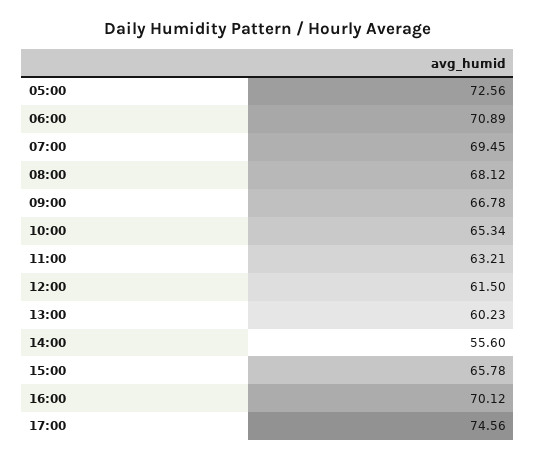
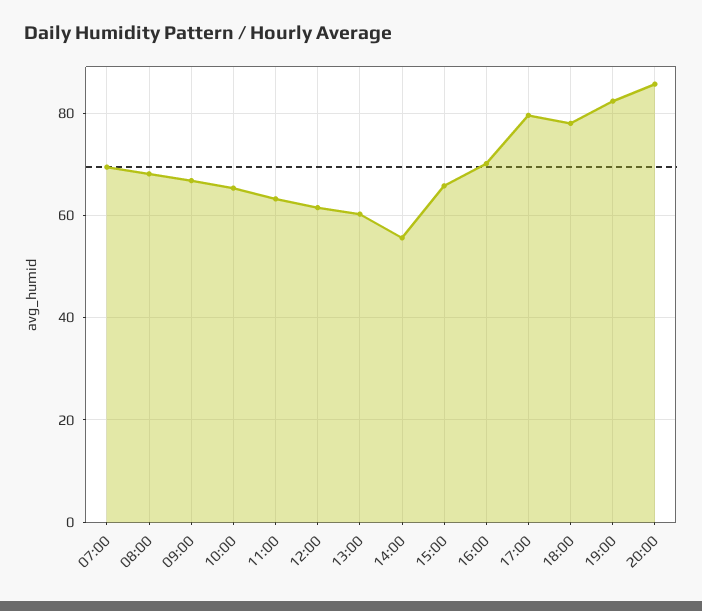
05:00: 72.56 -> none
06:00: 70.89 -> none
17:00: 74.56 -> 80
18:00: none -> 78
19:00: none -> 82
20:00: none -> 86

